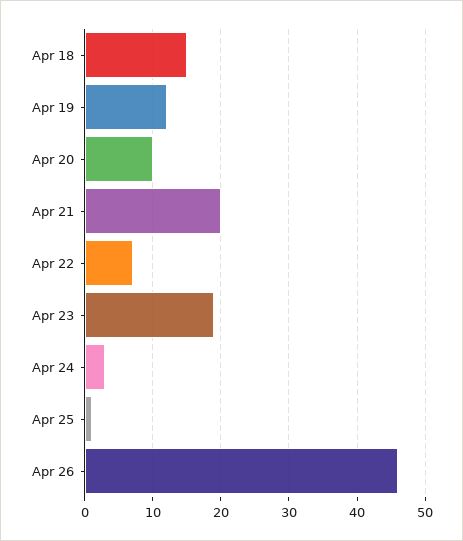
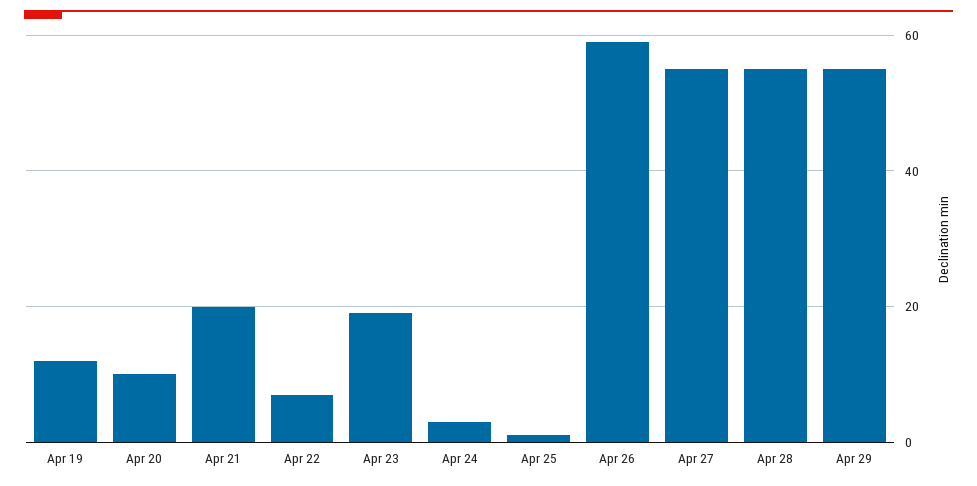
Apr 18: 15 -> none
Apr 26: 46 -> 60
Apr 27: none -> 55
Apr 28: none -> 55
Apr 29: none -> 55

